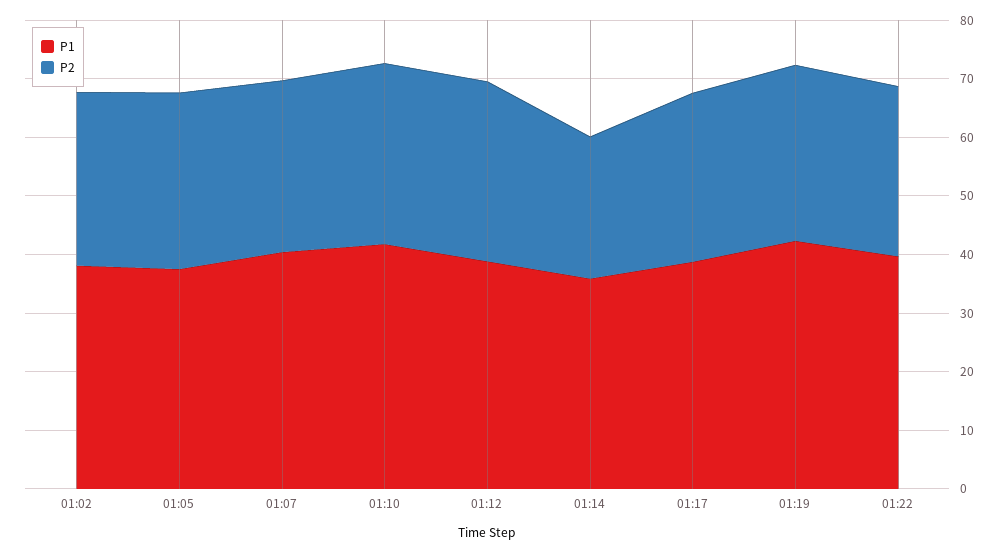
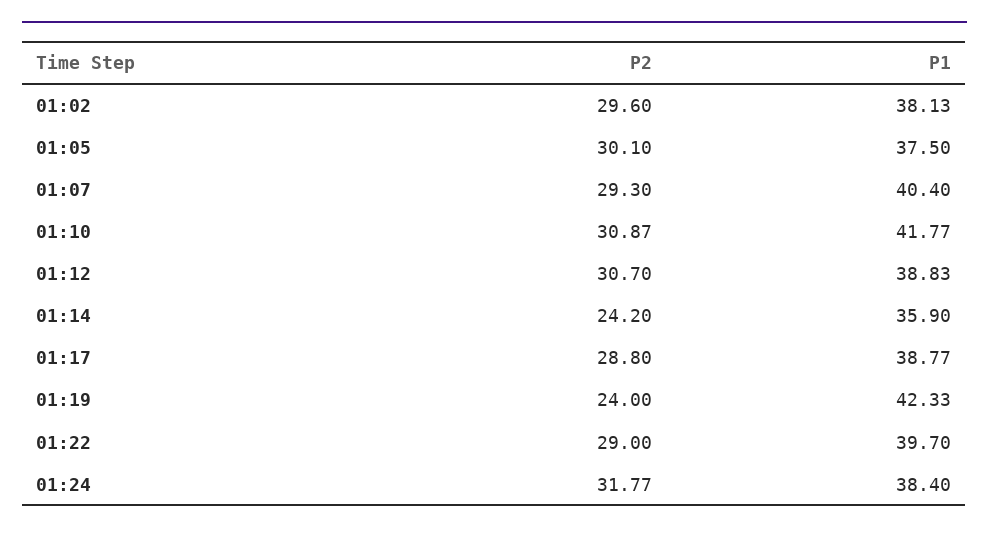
P2, 01:19: 30 -> 24
P2, 01:24: none -> 31.77
P1, 01:24: none -> 38.4

